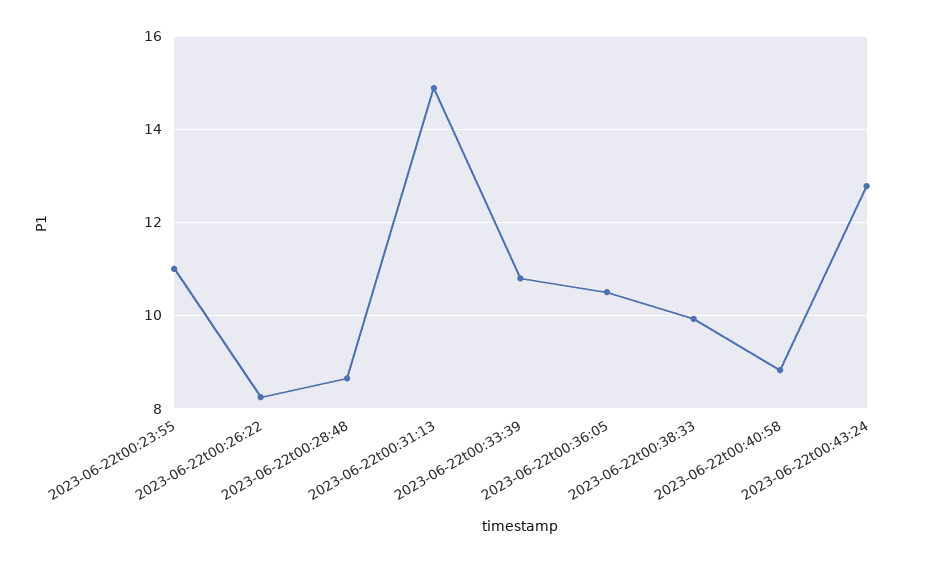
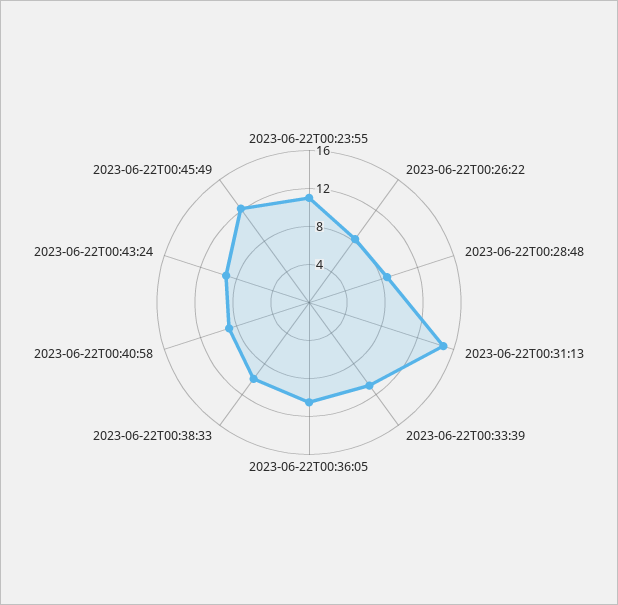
2023-06-22t00:43:24: 12.8 -> 9
2023-06-22T00:45:49: none -> 12

